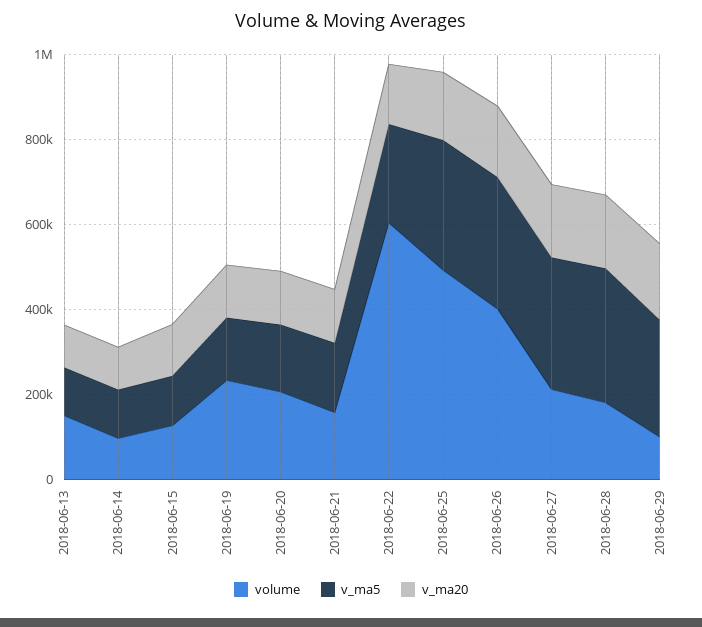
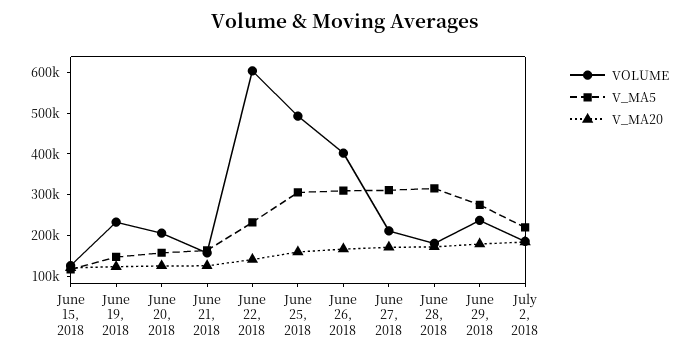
volume, 2018-06-13: 150000 -> none
v_ma5, 2018-06-13: 100000 -> none
v_ma20, 2018-06-13: 100000 -> none
volume, 2018-06-14: 100000 -> none
v_ma5, 2018-06-14: 100000 -> none
v_ma20, 2018-06-14: 100000 -> none
volume, 2018-06-29: 100000 -> 240000
volume, July 2, 2018: none -> 180000
v_ma5, July 2, 2018: none -> 220000
v_ma20, July 2, 2018: none -> 180000

